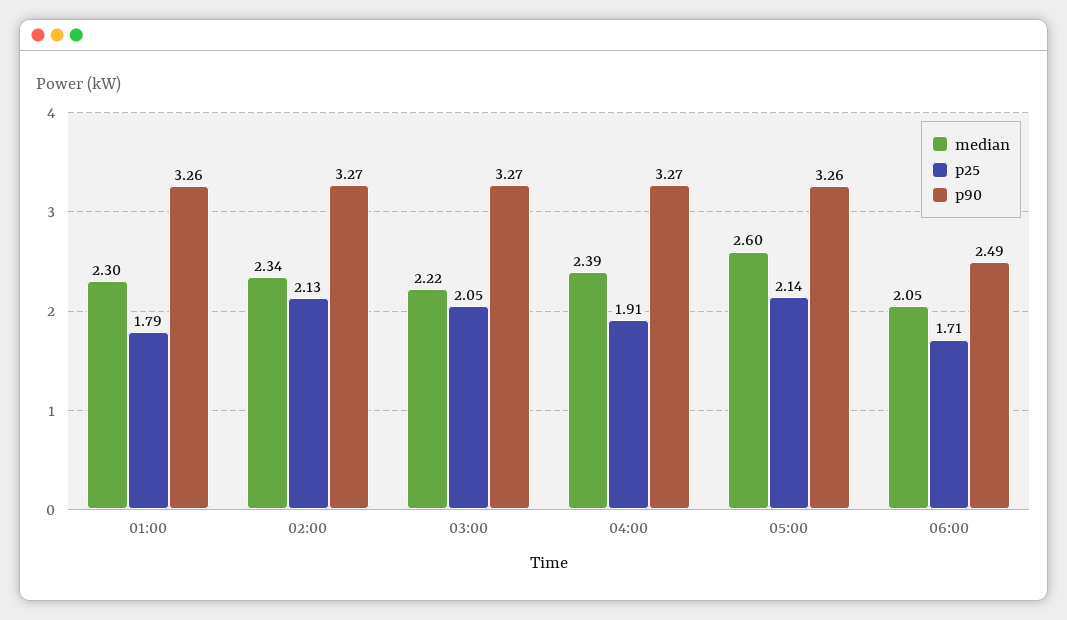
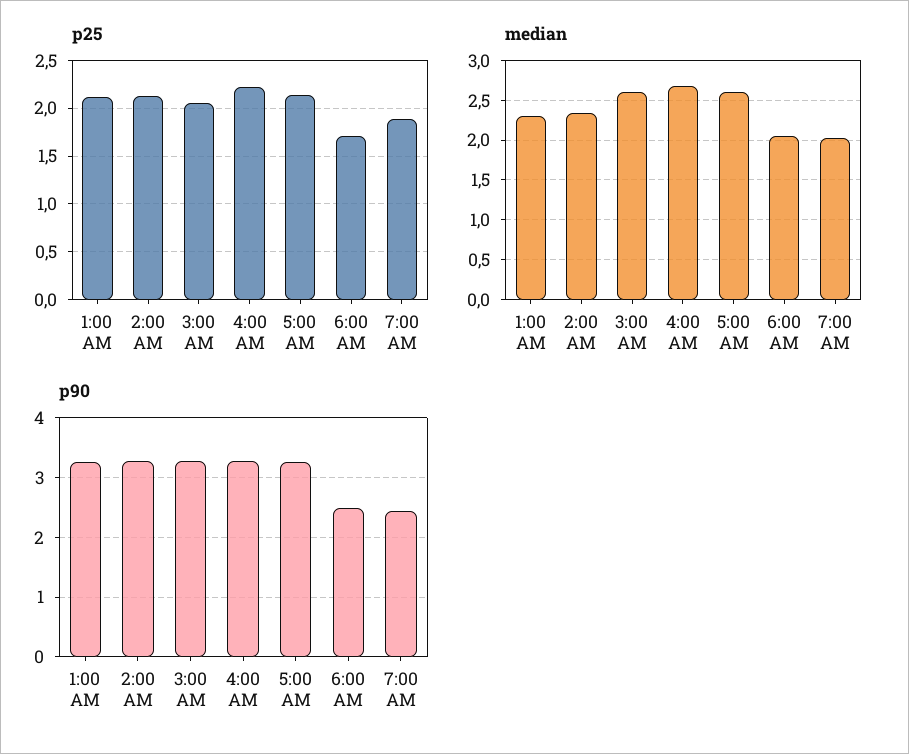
p25, 01:00: 1.79 -> 2.1
median, 03:00: 2.22 -> 2.6
median, 04:00: 2.39 -> 2.7
p25, 04:00: 1.91 -> 2.2
p25, 7:00 AM: none -> 1.9
median, 7:00 AM: none -> 2
p90, 7:00 AM: none -> 2.4

